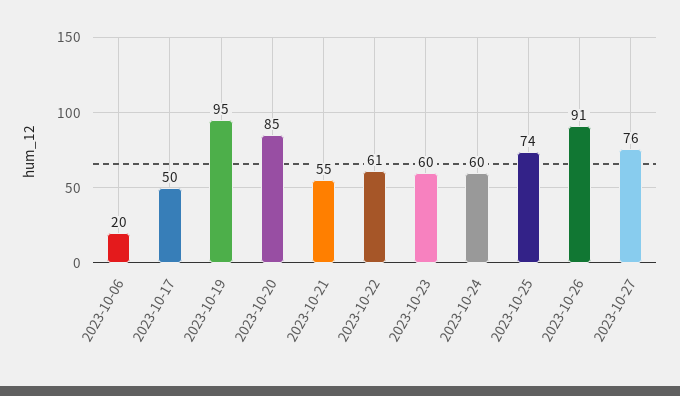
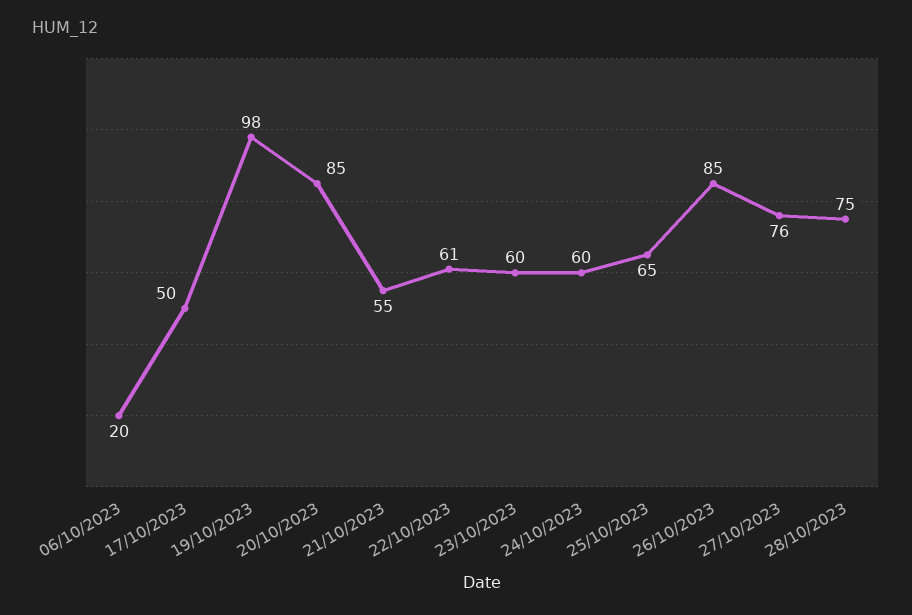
2023-10-19: 95 -> 98
2023-10-25: 74 -> 65
2023-10-26: 91 -> 85
28/10/2023: none -> 75

